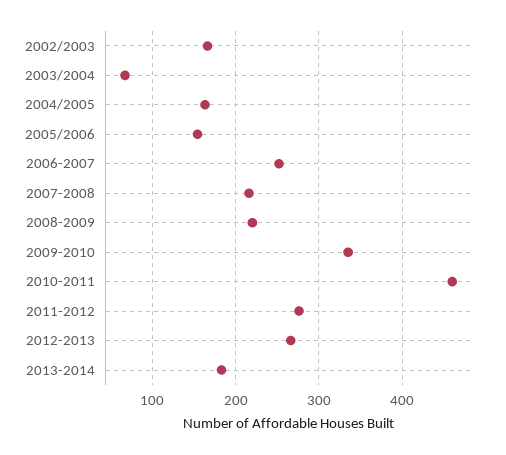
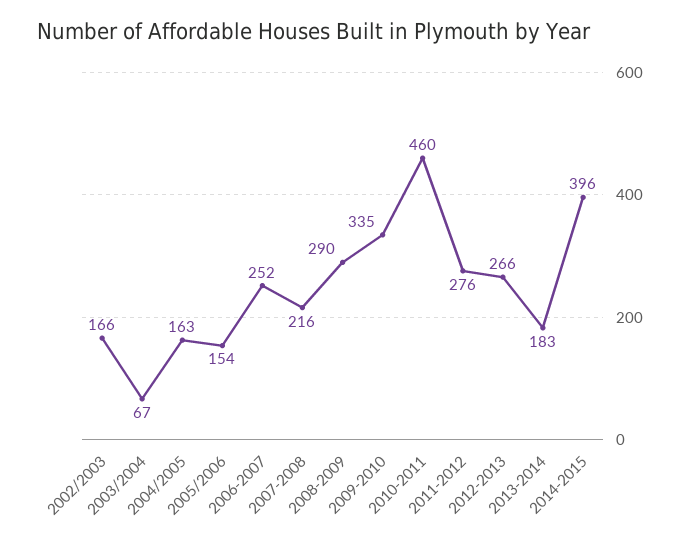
2008-2009: 220 -> 290
2014-2015: none -> 396

